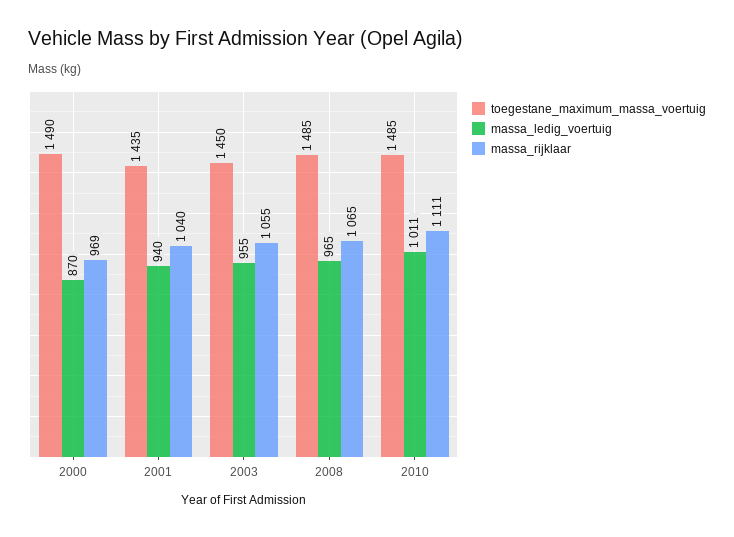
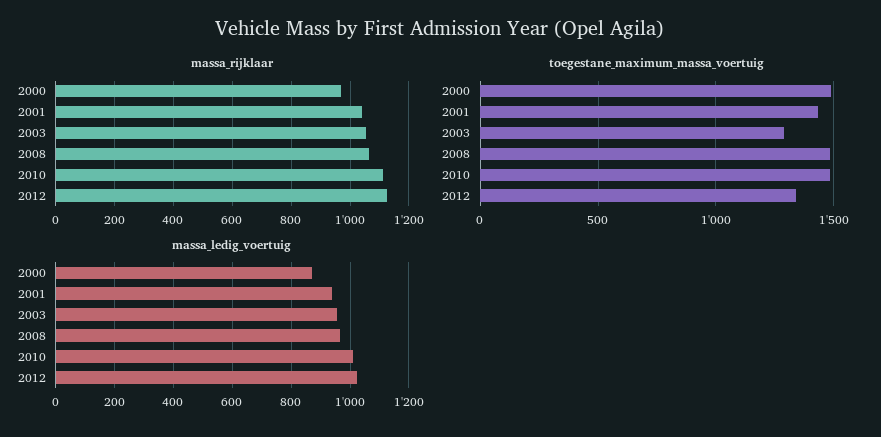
toegestane_maximum_massa_voertuig, 2003: 1450 -> 1300
massa_rijklaar, 2012: none -> 1125
toegestane_maximum_massa_voertuig, 2012: none -> 1350
massa_ledig_voertuig, 2012: none -> 1025

